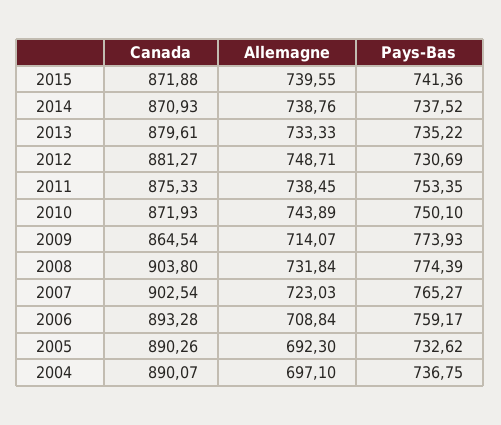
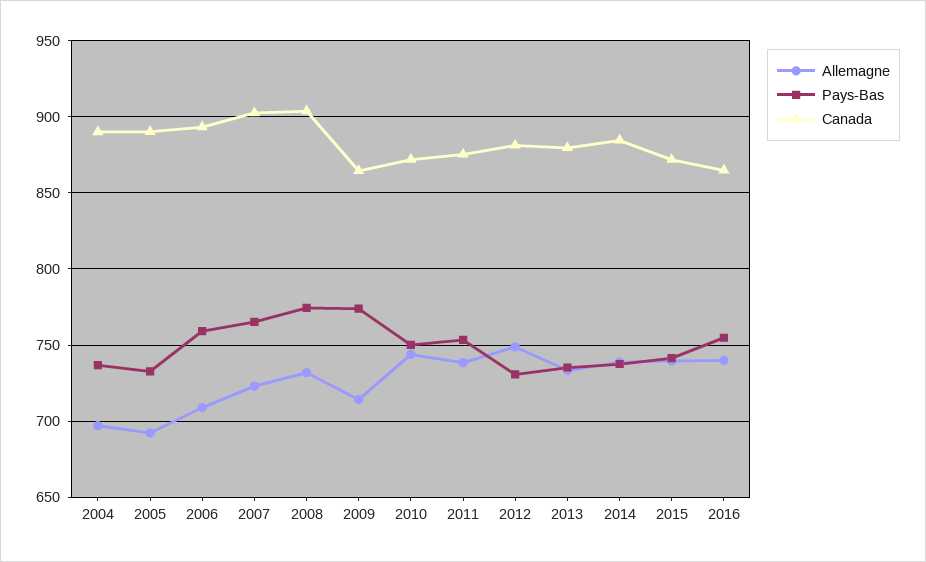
Canada, 2014: 870.93 -> 885
Allemagne, 2016: none -> 740
Pays-Bas, 2016: none -> 755
Canada, 2016: none -> 865

